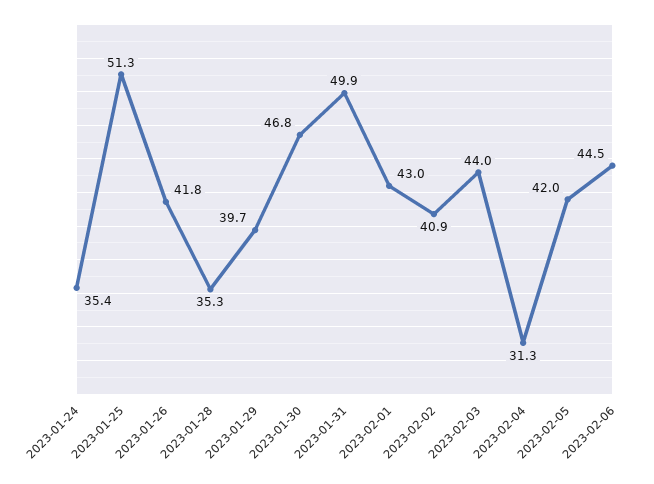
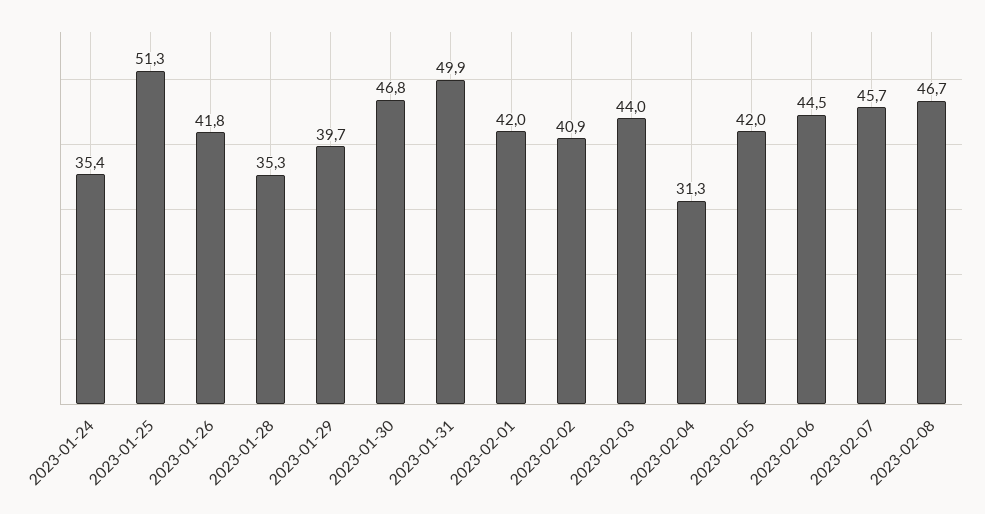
2023-02-01: 43 -> 42
2023-02-07: none -> 45.7
2023-02-08: none -> 46.7

